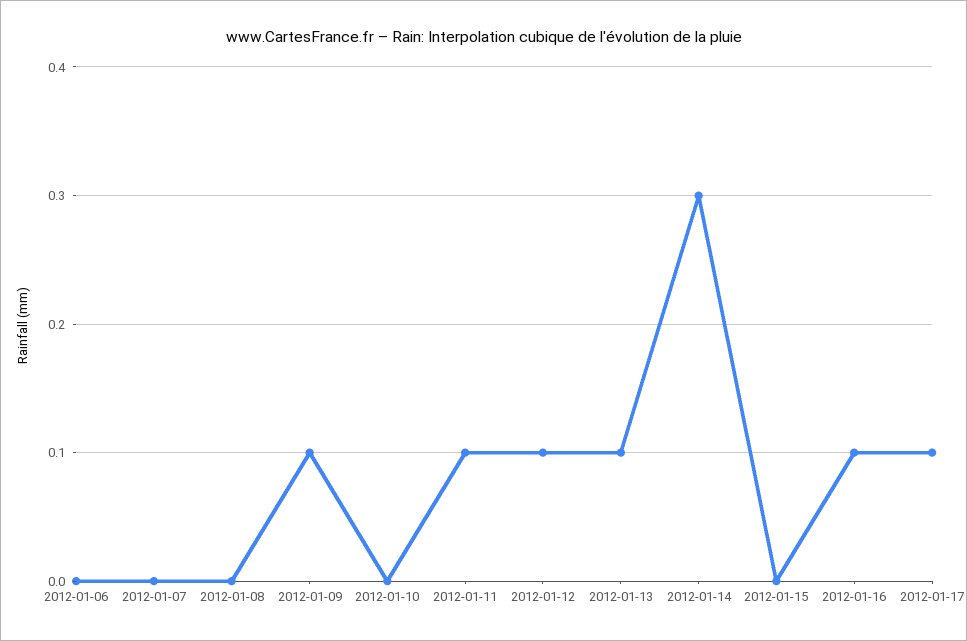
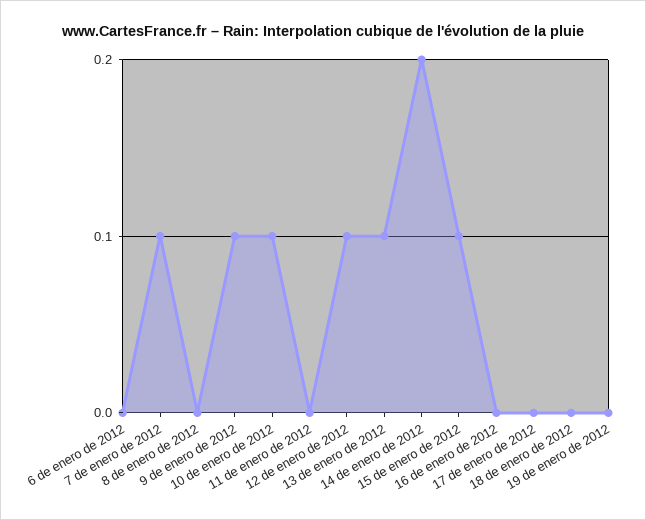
2012-01-07: 0 -> 0.1
2012-01-10: 0 -> 0.1
2012-01-11: 0.1 -> 0
2012-01-14: 0.3 -> 0.2
2012-01-15: 0 -> 0.1
2012-01-16: 0.1 -> 0
2012-01-17: 0.1 -> 0
18 de enero de 2012: none -> 0
19 de enero de 2012: none -> 0

